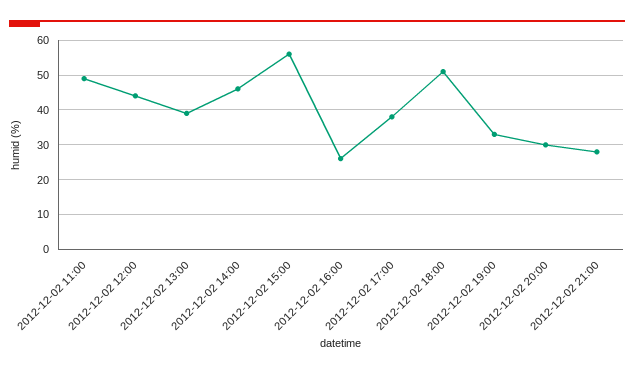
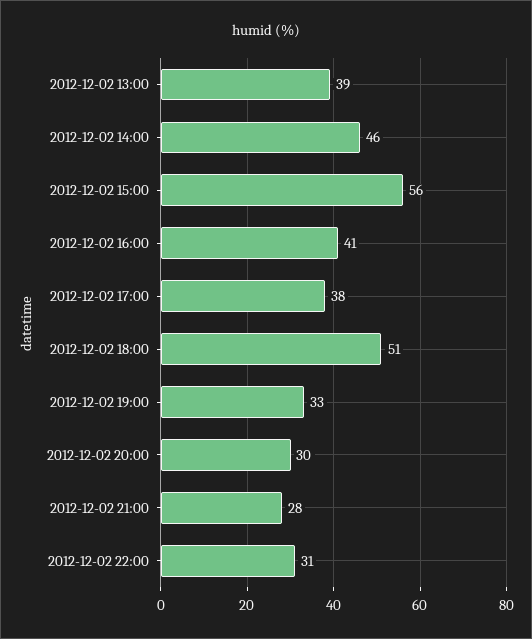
2012-12-02 11:00: 50 -> none
2012-12-02 12:00: 45 -> none
2012-12-02 16:00: 25 -> 41
2012-12-02 22:00: none -> 31

